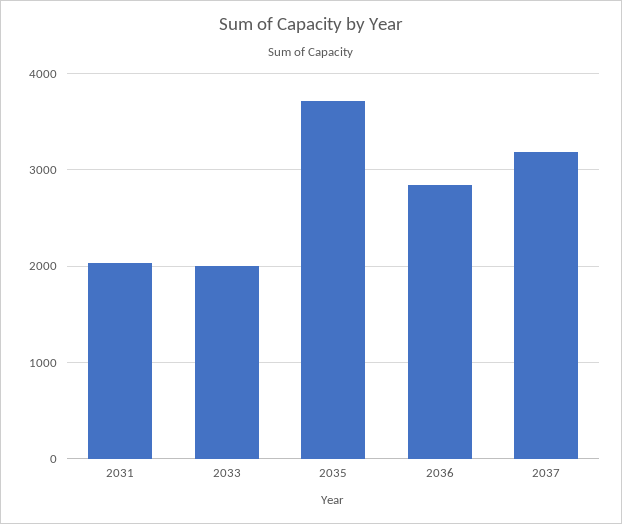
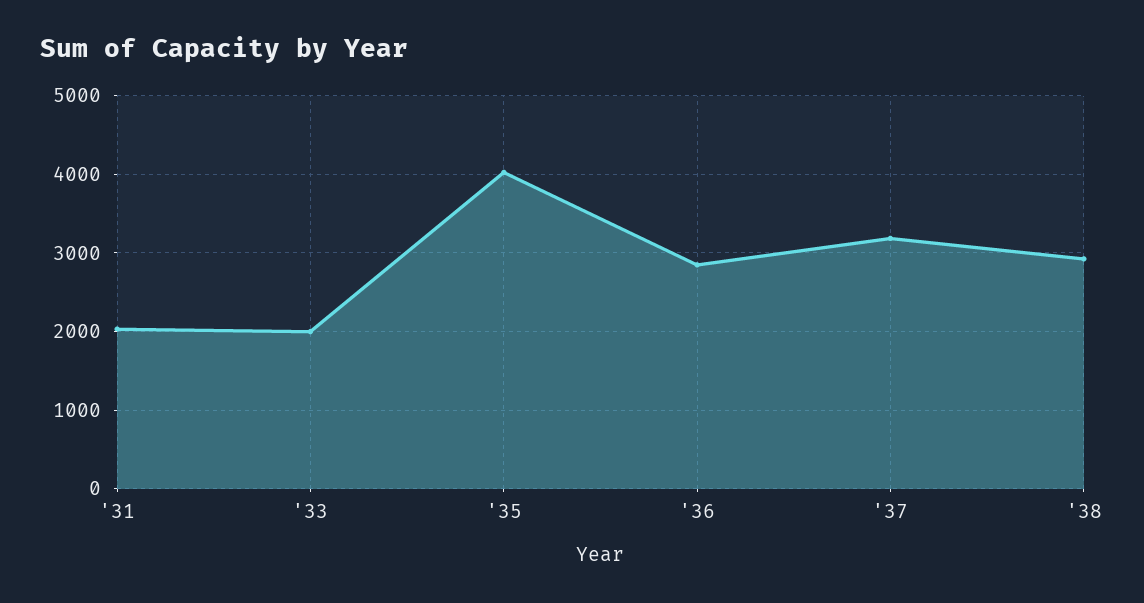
2035: 3700 -> 4000
'38: none -> 2900

